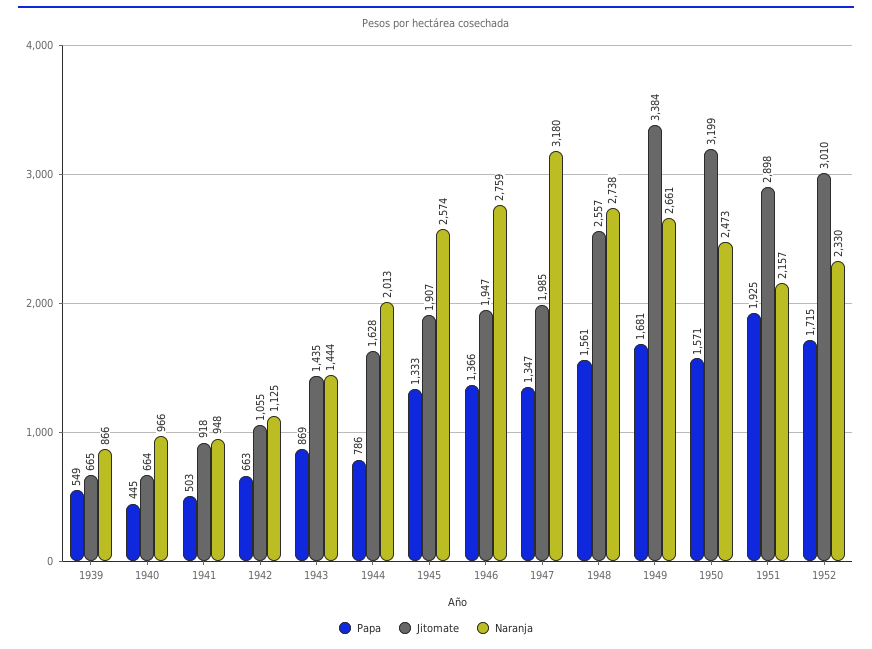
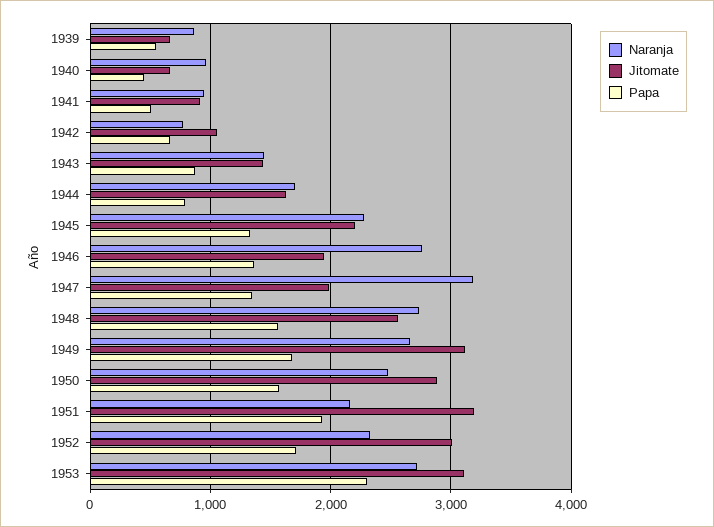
Naranja, 1942: 1125 -> 800
Naranja, 1944: 2013 -> 1700
Jitomate, 1945: 1907 -> 2200
Naranja, 1945: 2574 -> 2300
Jitomate, 1949: 3384 -> 3100
Jitomate, 1950: 3199 -> 2900
Jitomate, 1951: 2898 -> 3200
Naranja, 1953: none -> 2700
Jitomate, 1953: none -> 3100
Papa, 1953: none -> 2300

